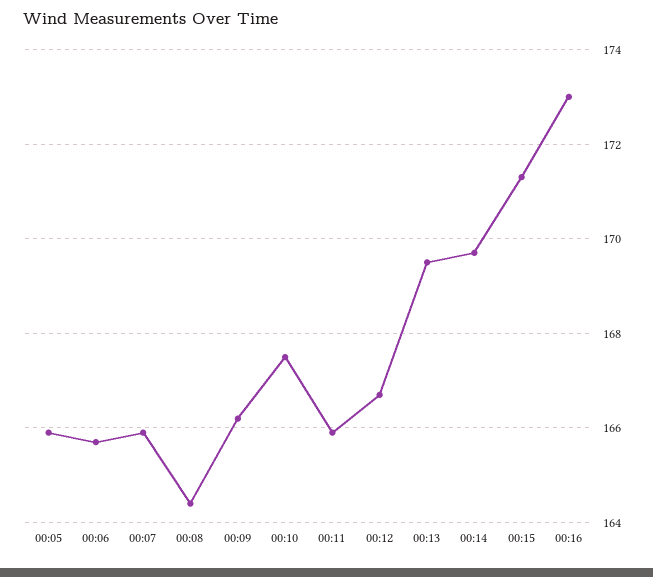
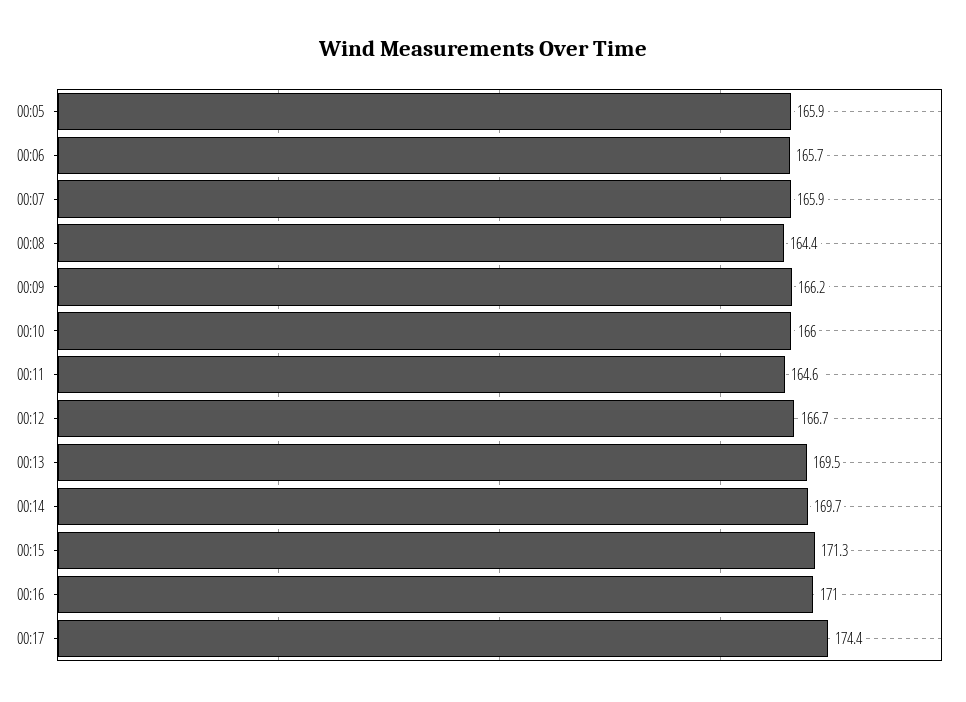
00:10: 167.5 -> 166
00:11: 166 -> 164.6
00:16: 173 -> 171
00:17: none -> 174.4

